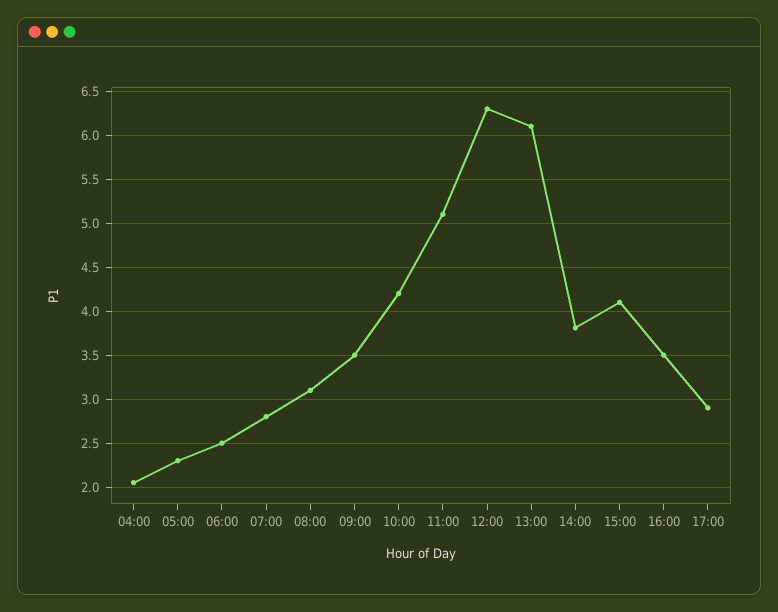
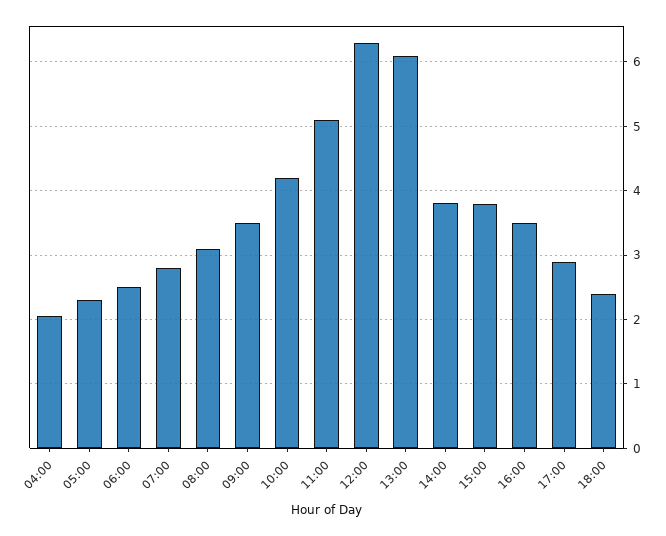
15:00: 4.1 -> 3.8
18:00: none -> 2.4

